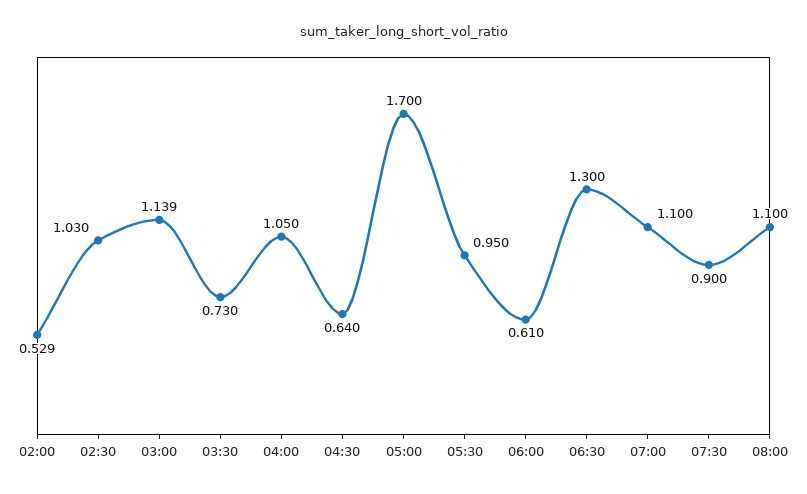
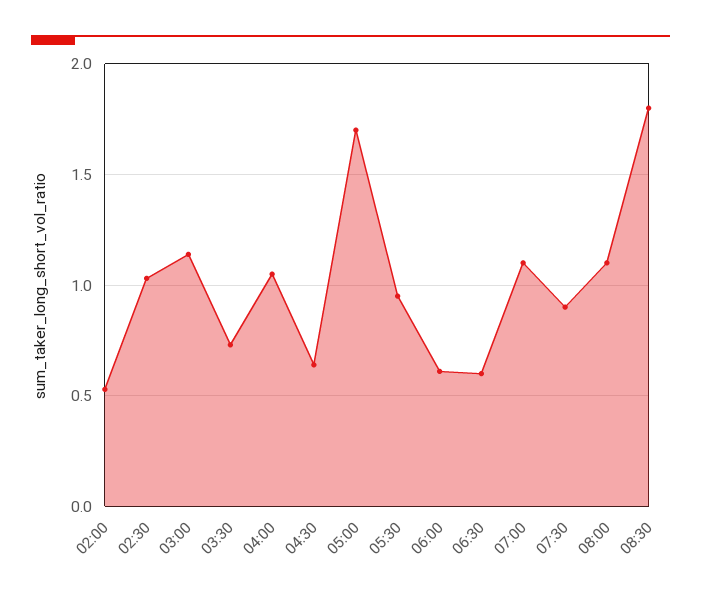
06:30: 1.3 -> 0.6
08:30: none -> 1.8

